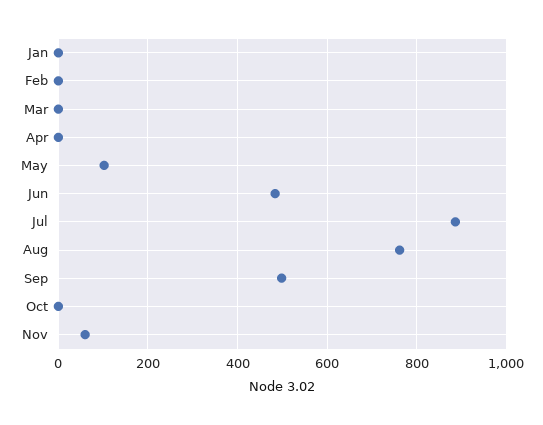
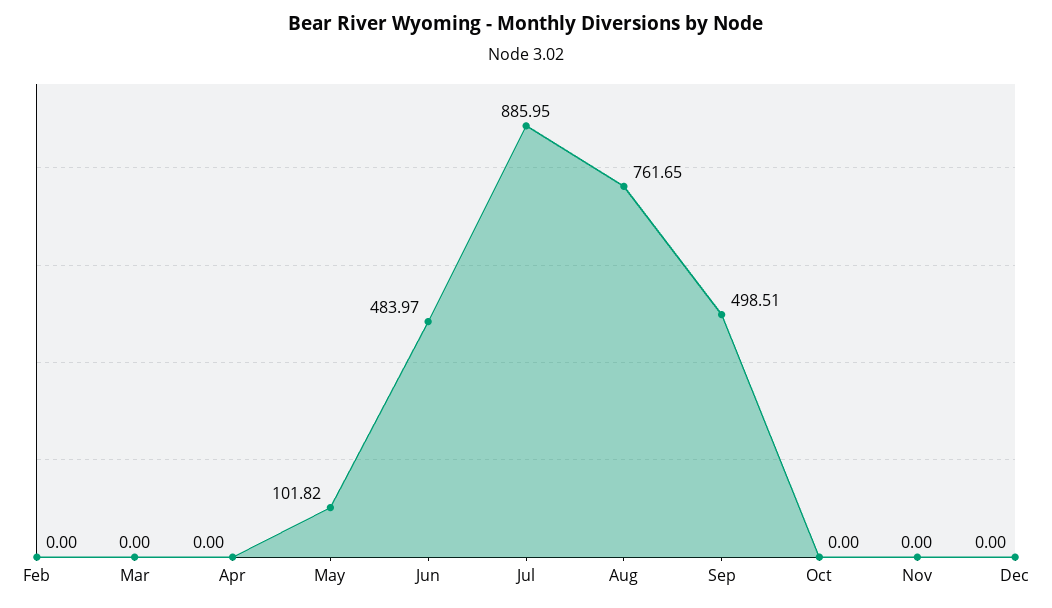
Jan: 0 -> none
Nov: 60 -> 0
Dec: none -> 0

